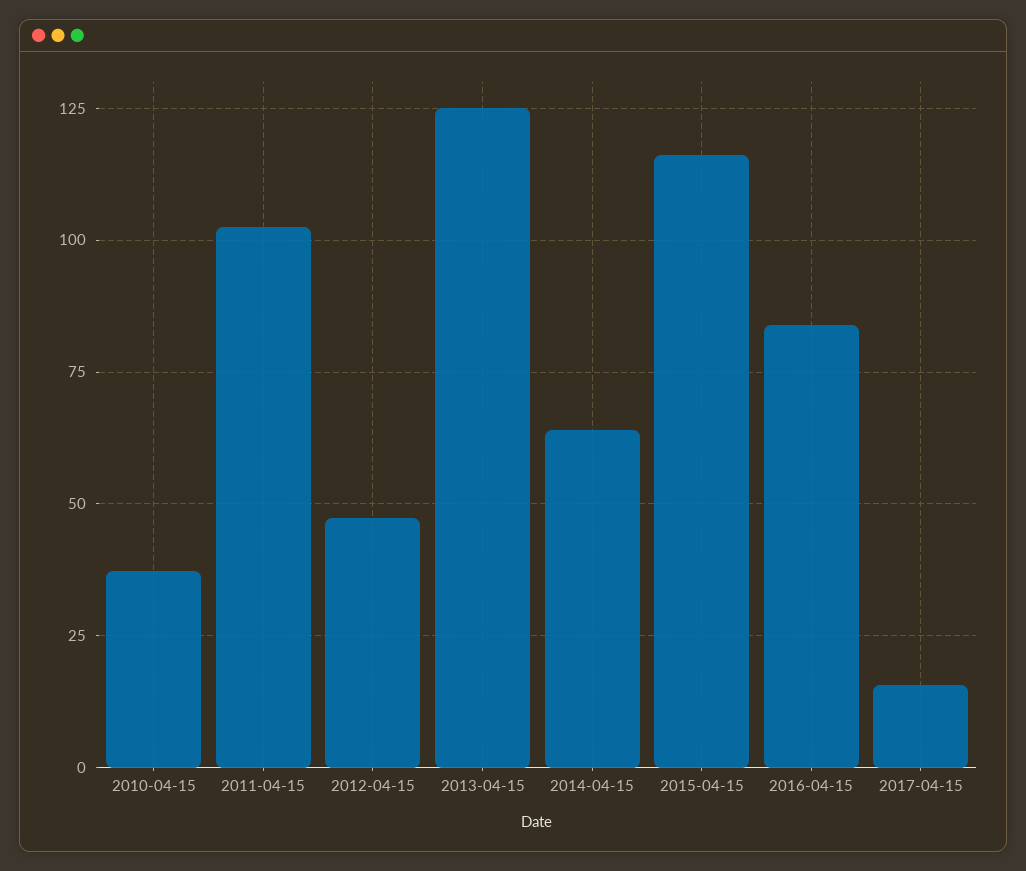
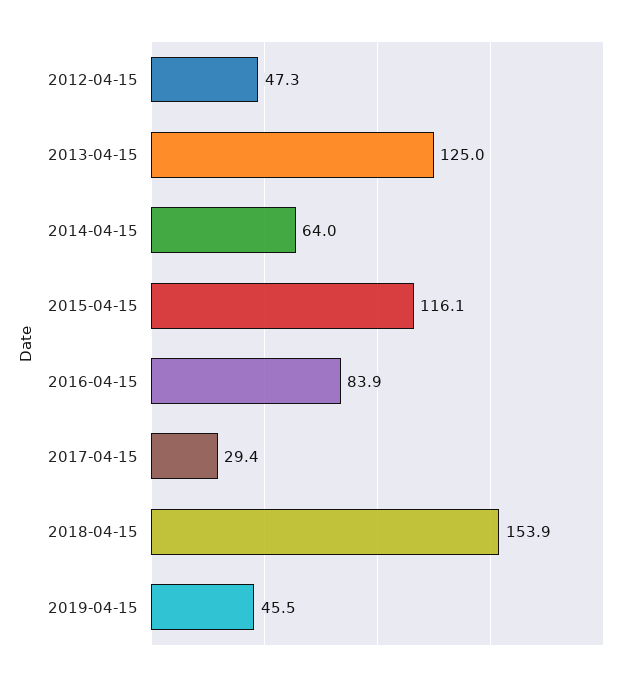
2010-04-15: 37.5 -> none
2011-04-15: 102.5 -> none
2017-04-15: 15 -> 29.4
2018-04-15: none -> 153.9
2019-04-15: none -> 45.5

